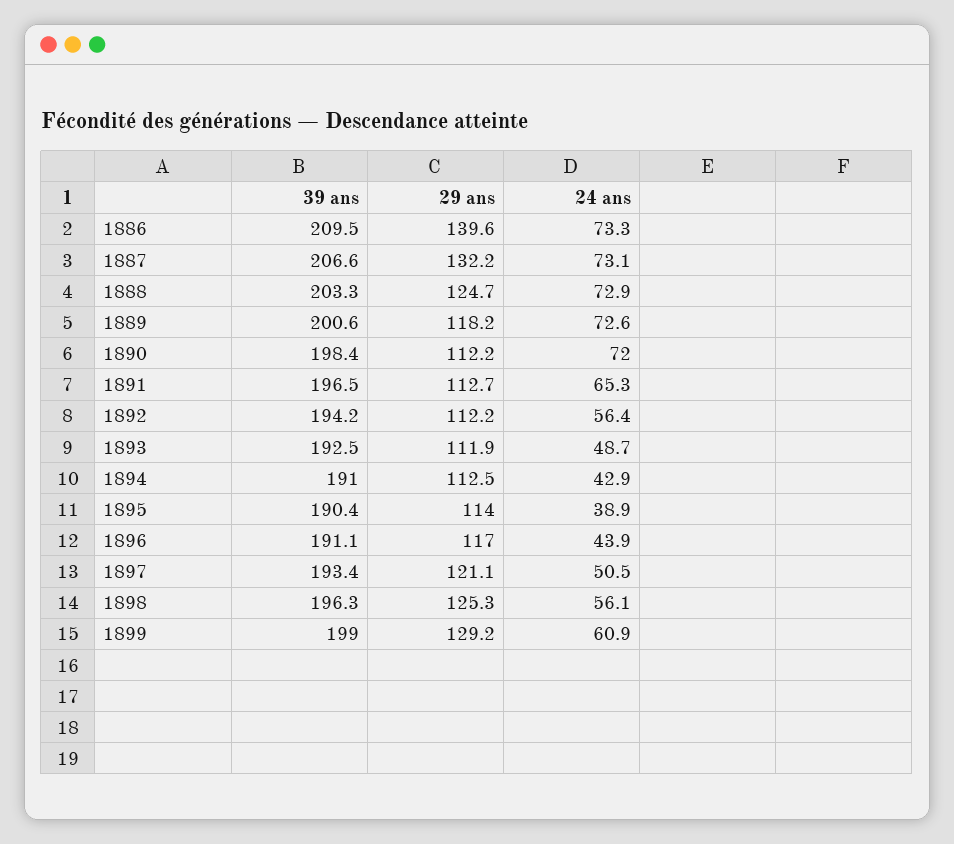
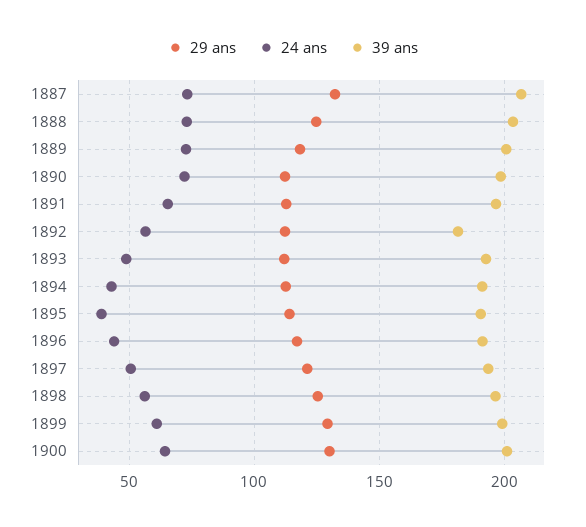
39 ans, 1886: 209.5 -> none
29 ans, 1886: 139.6 -> none
24 ans, 1886: 73.3 -> none
39 ans, 1892: 194.2 -> 180
29 ans, 1900: none -> 130
24 ans, 1900: none -> 65
39 ans, 1900: none -> 200

